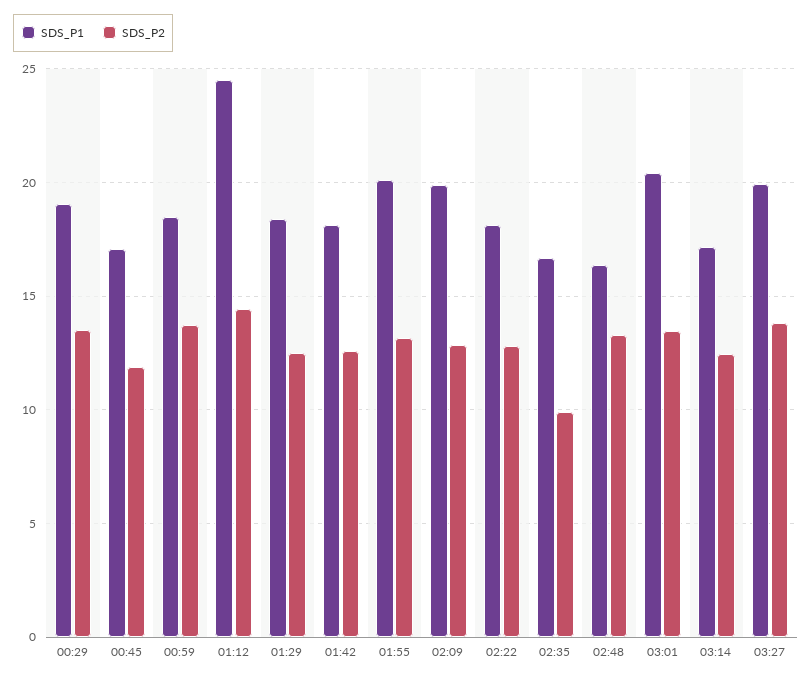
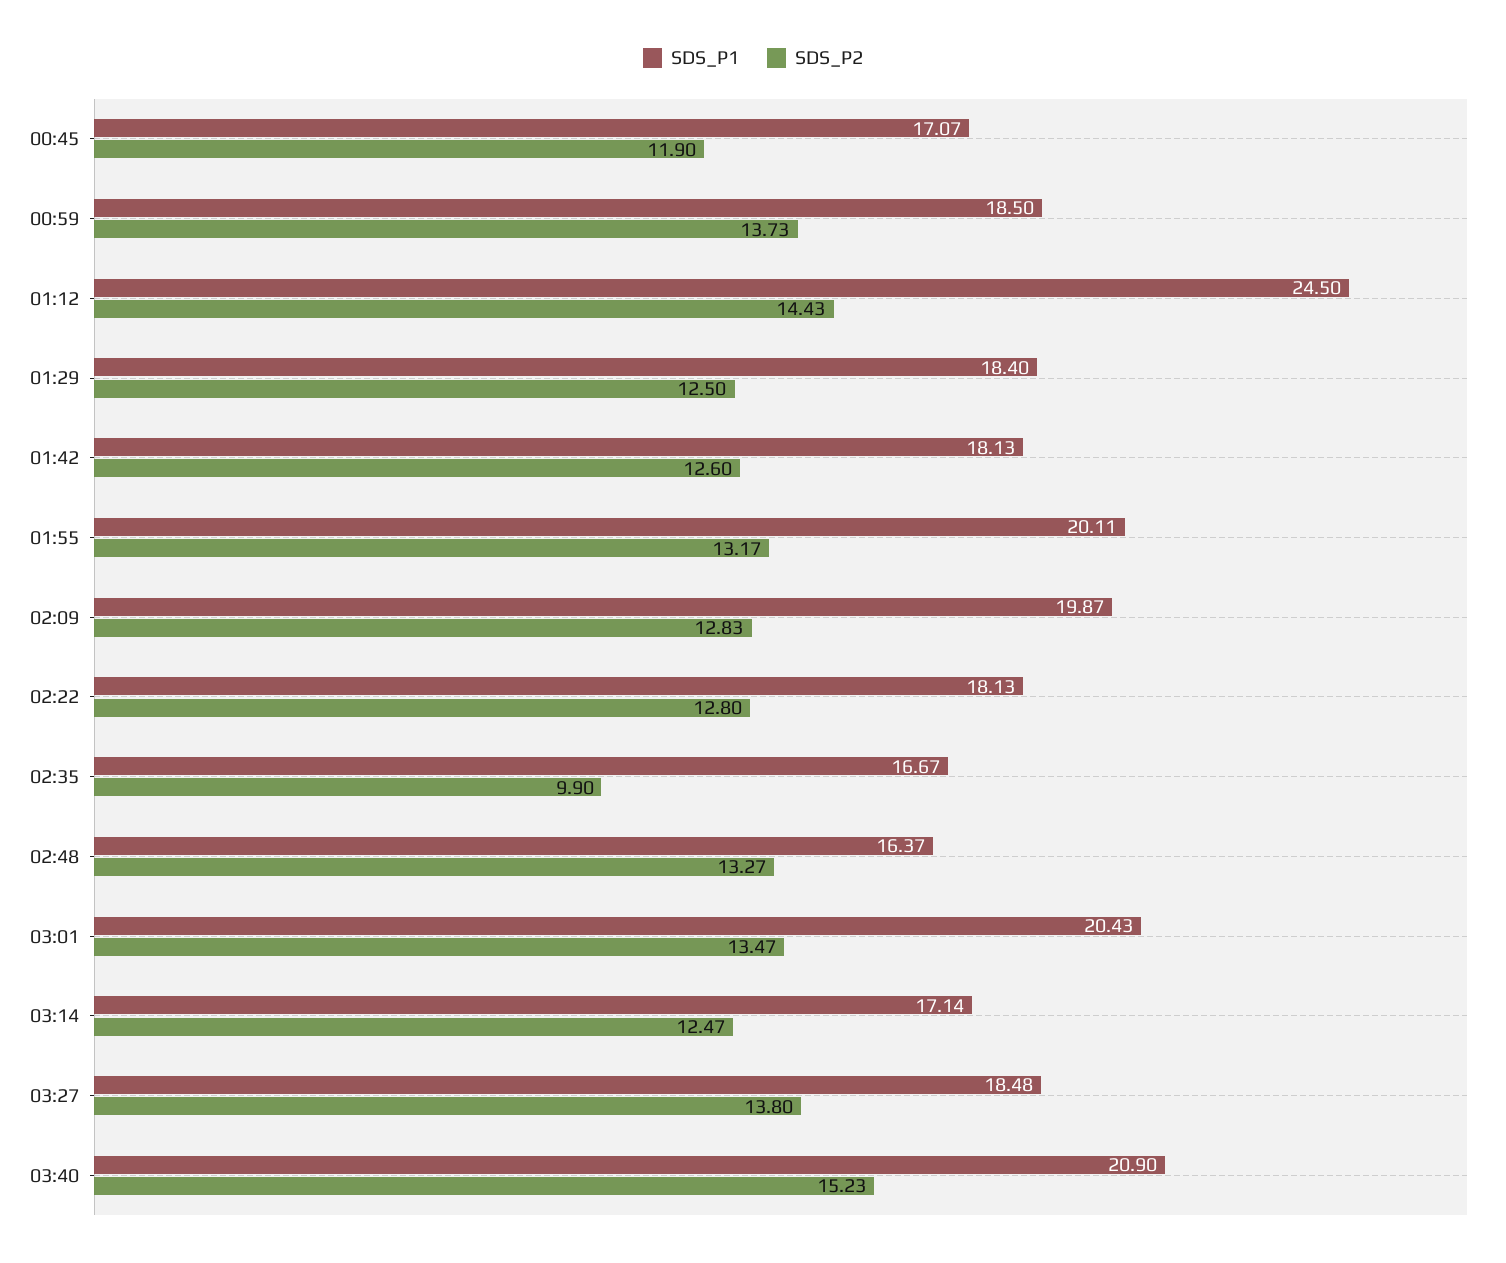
SDS_P1, 00:29: 19 -> none
SDS_P2, 00:29: 13.5 -> none
SDS_P1, 03:27: 20 -> 18.48
SDS_P1, 03:40: none -> 20.9
SDS_P2, 03:40: none -> 15.23

